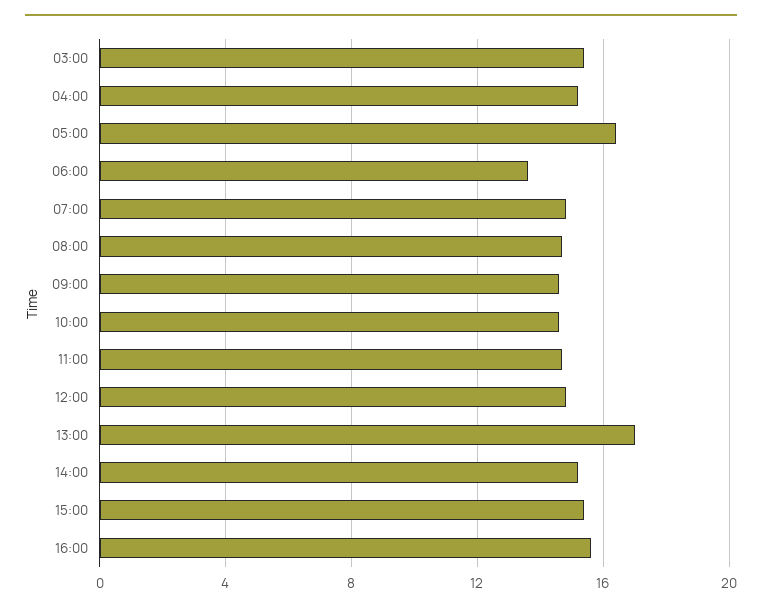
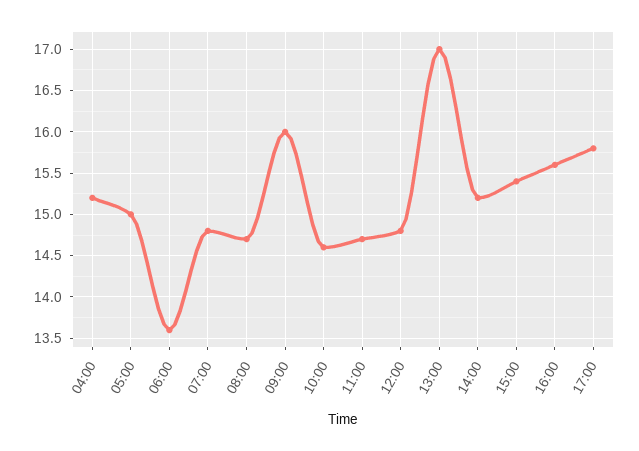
03:00: 15.5 -> none
05:00: 16.5 -> 15
09:00: 14.5 -> 16
17:00: none -> 15.8

